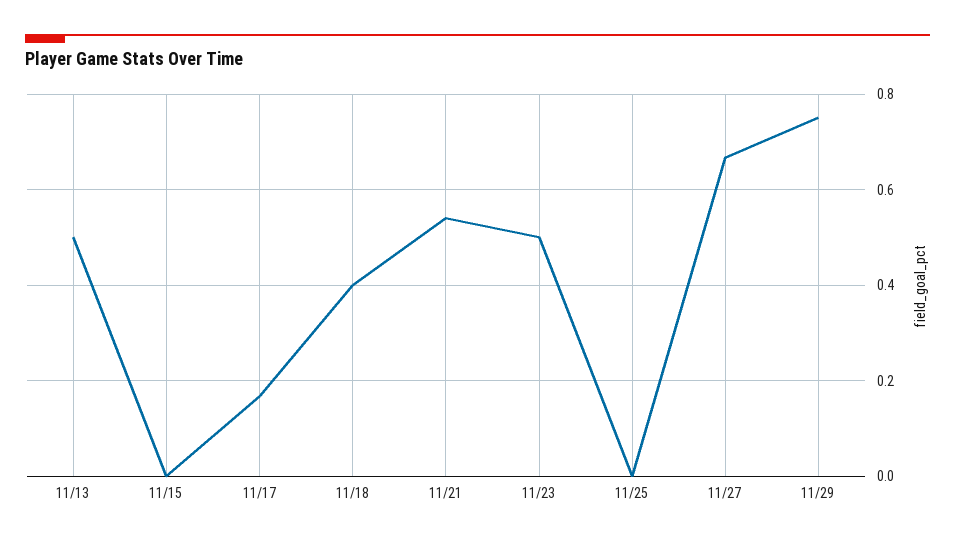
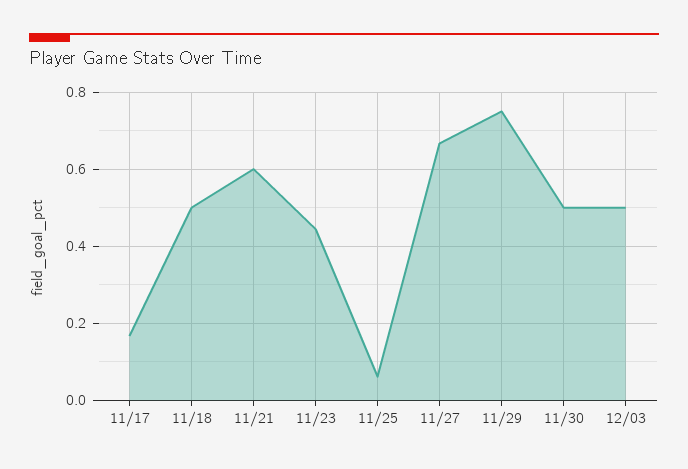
11/13: 0.5 -> none
11/15: 0 -> none
11/18: 0.4 -> 0.5
11/21: 0.54 -> 0.6
11/23: 0.5 -> 0.44
11/25: 0 -> 0.06
11/30: none -> 0.5
12/03: none -> 0.5

